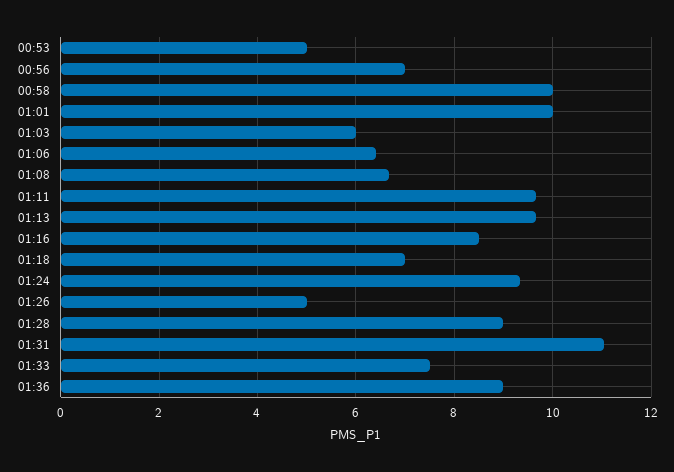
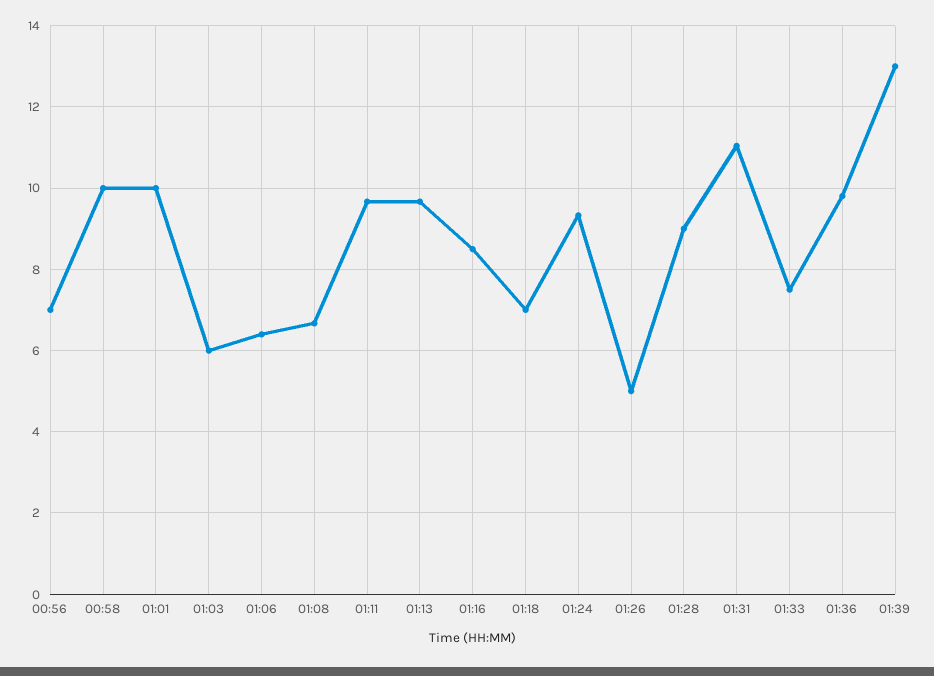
00:53: 5 -> none
01:36: 9 -> 9.8
01:39: none -> 13

